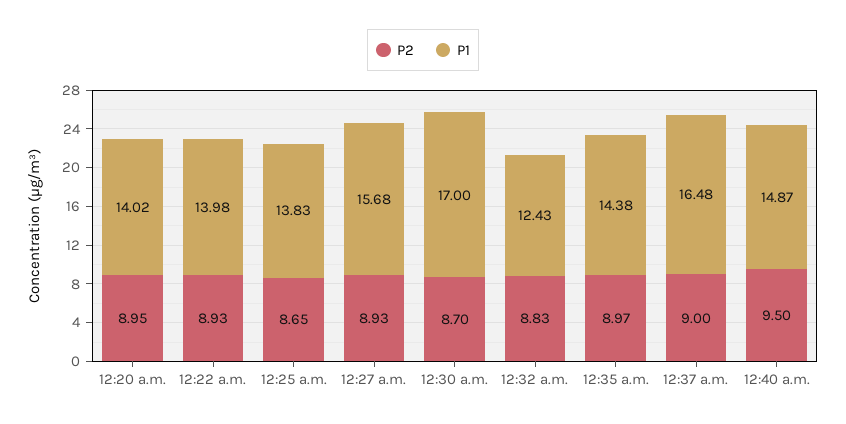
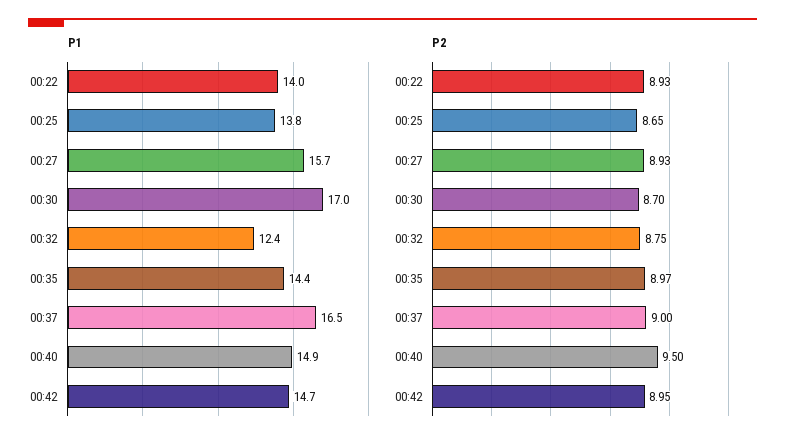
P2, 12:20 a.m.: 8.95 -> none
P1, 12:20 a.m.: 14.02 -> none
P2, 12:32 a.m.: 8.83 -> 8.75
P1, 00:42: none -> 14.7
P2, 00:42: none -> 8.95

